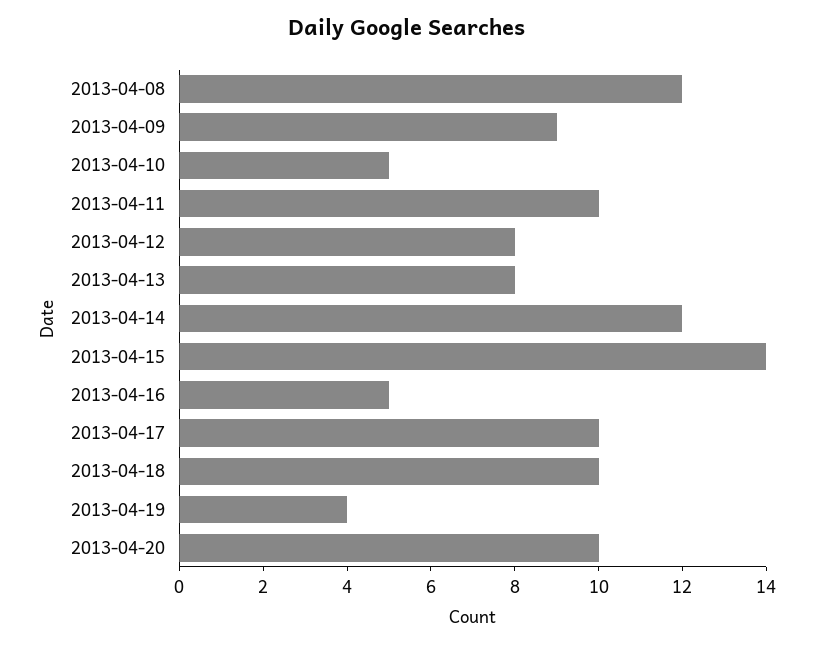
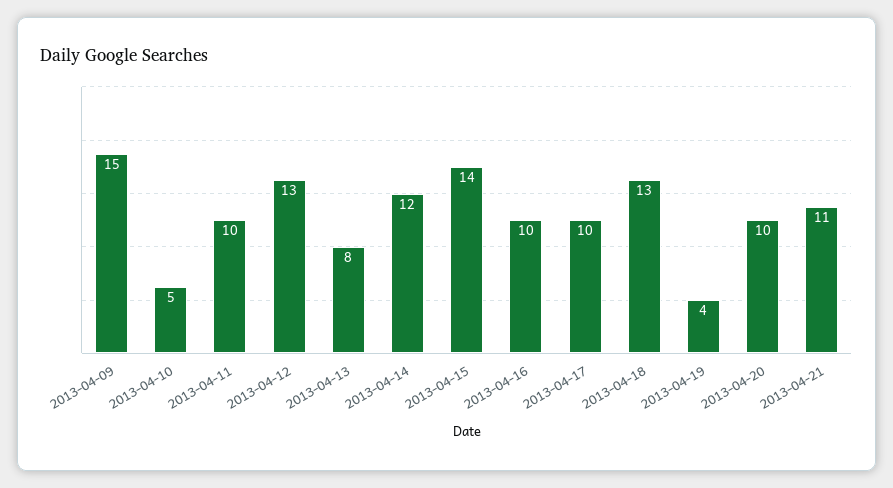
2013-04-08: 12 -> none
2013-04-09: 9 -> 15
2013-04-12: 8 -> 13
2013-04-16: 5 -> 10
2013-04-18: 10 -> 13
2013-04-21: none -> 11

